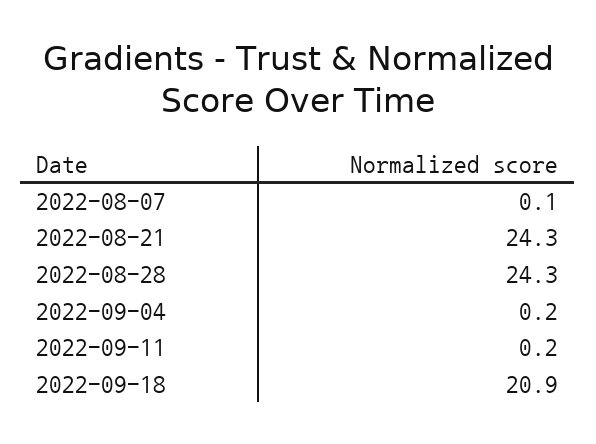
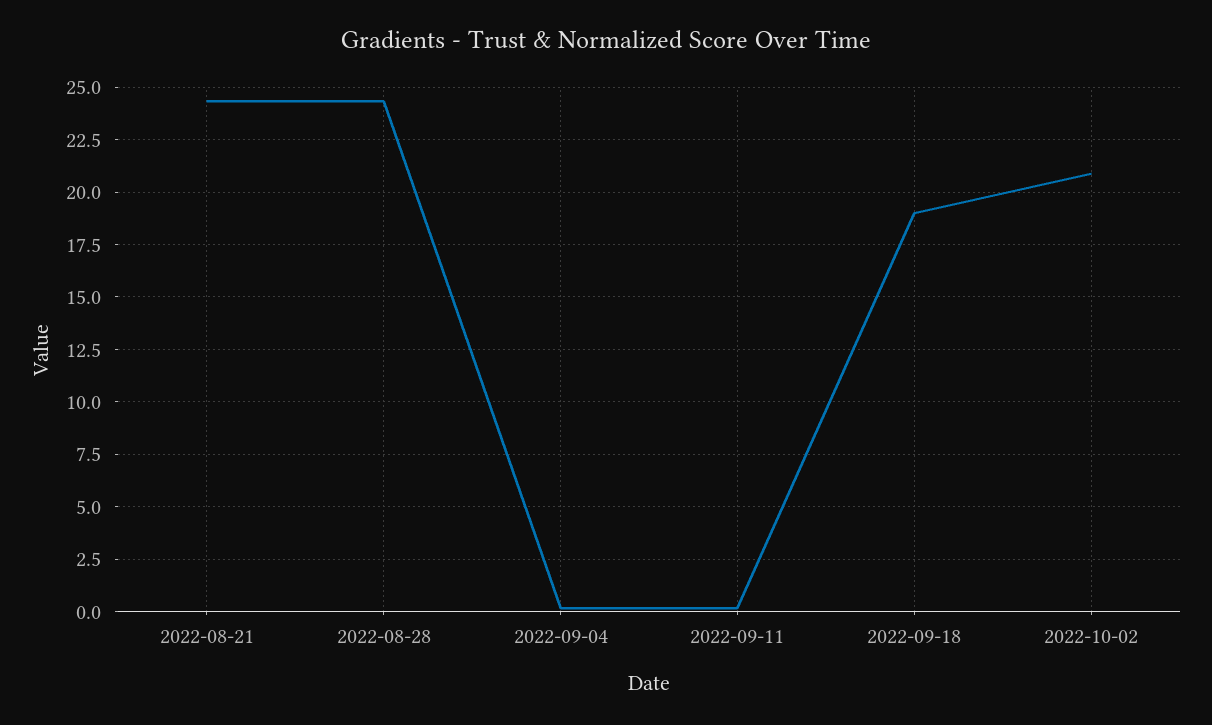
2022-08-07: 0.1 -> none
2022-09-18: 20.9 -> 19
2022-10-02: none -> 21

